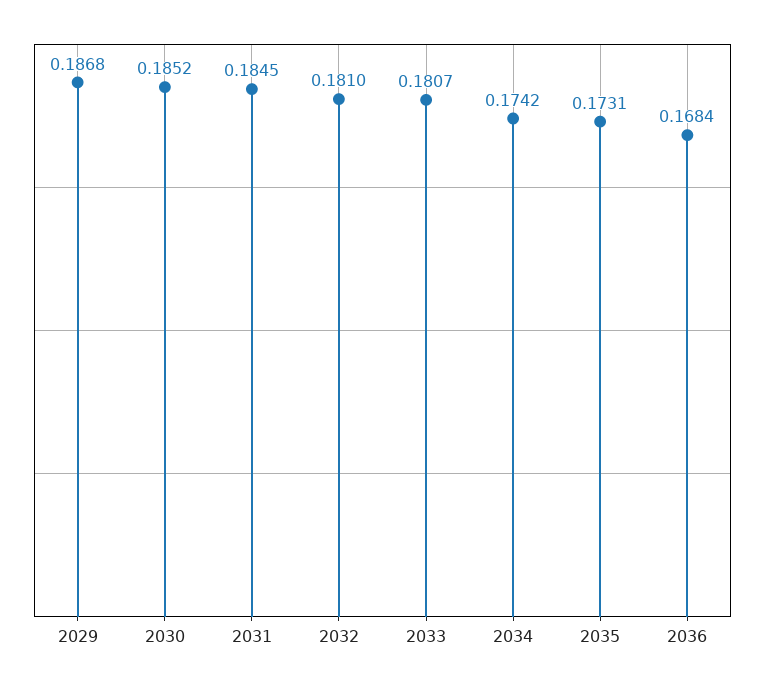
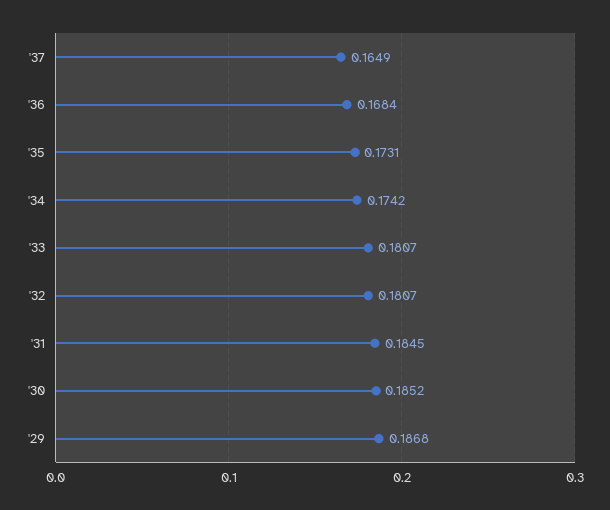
2032: 0.181 -> 0.1807
'37: none -> 0.1649

